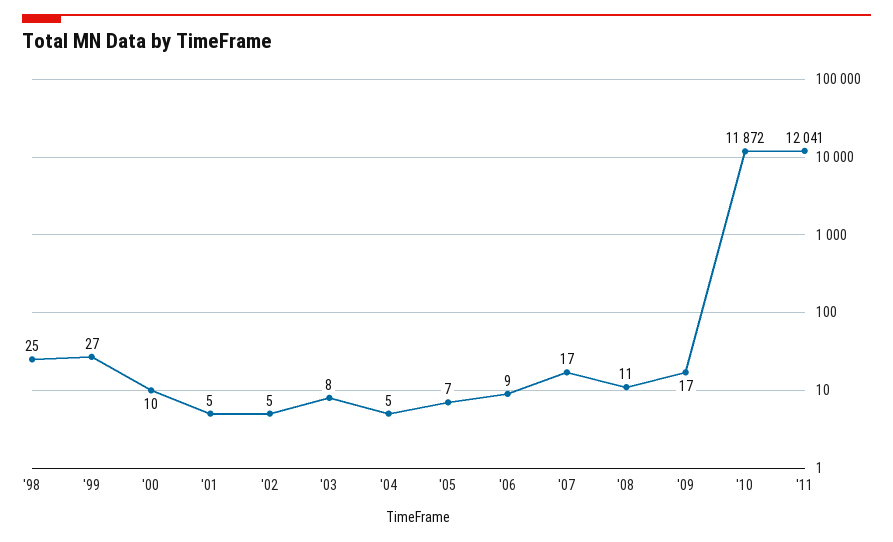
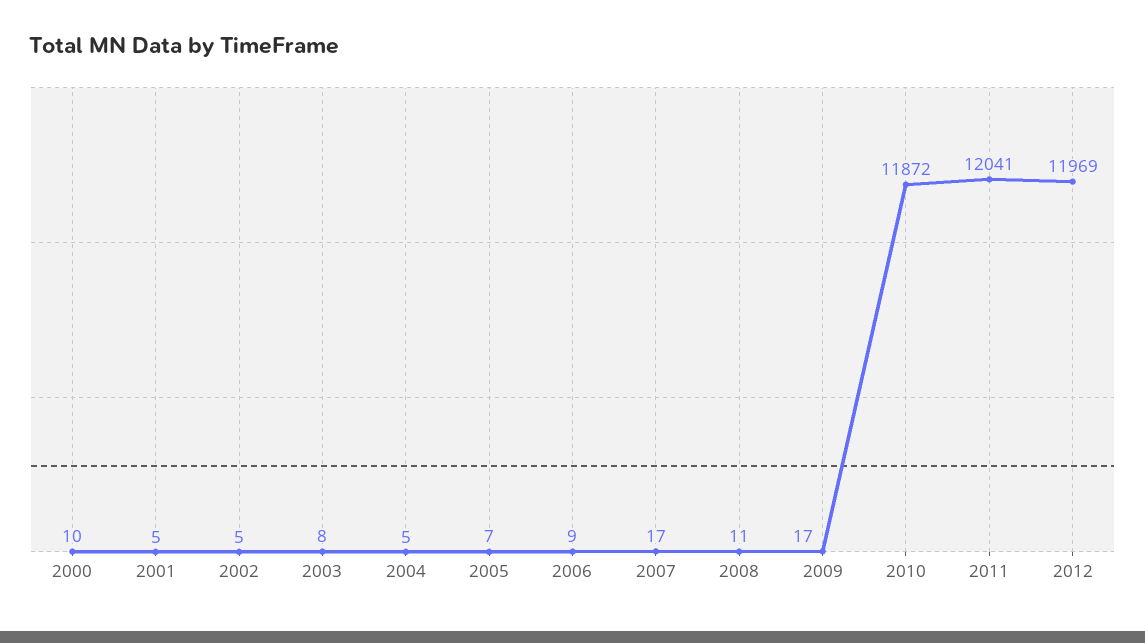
'98: 25 -> none
'99: 27 -> none
2012: none -> 11969

